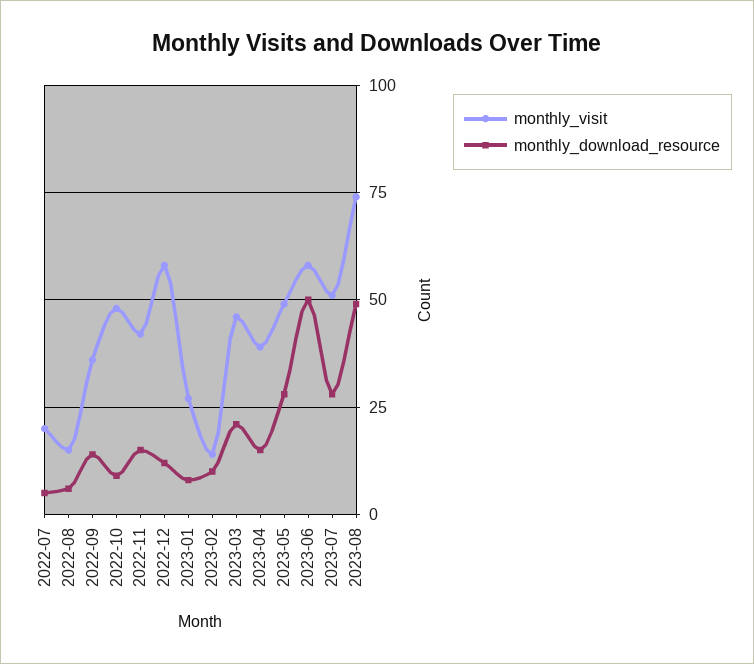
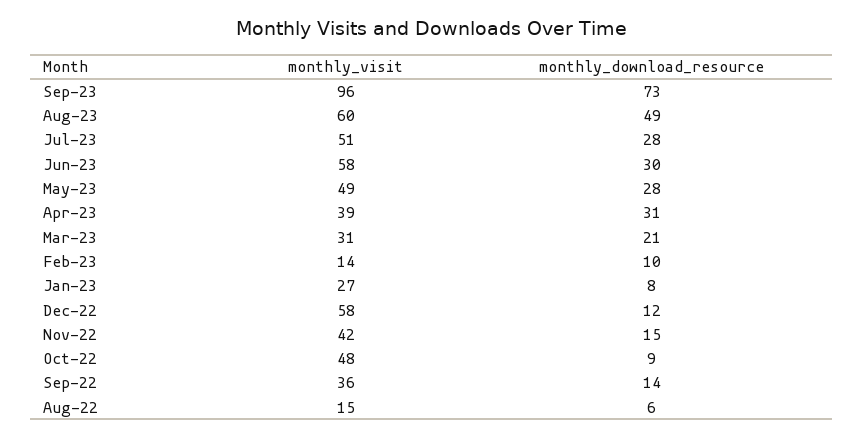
monthly_visit, 2022-07: 20 -> none
monthly_download_resource, 2022-07: 5 -> none
monthly_visit, 2023-03: 45 -> 31
monthly_download_resource, 2023-04: 15 -> 31
monthly_download_resource, 2023-06: 50 -> 30
monthly_visit, 2023-08: 75 -> 60
monthly_visit, Sep-23: none -> 96
monthly_download_resource, Sep-23: none -> 73

